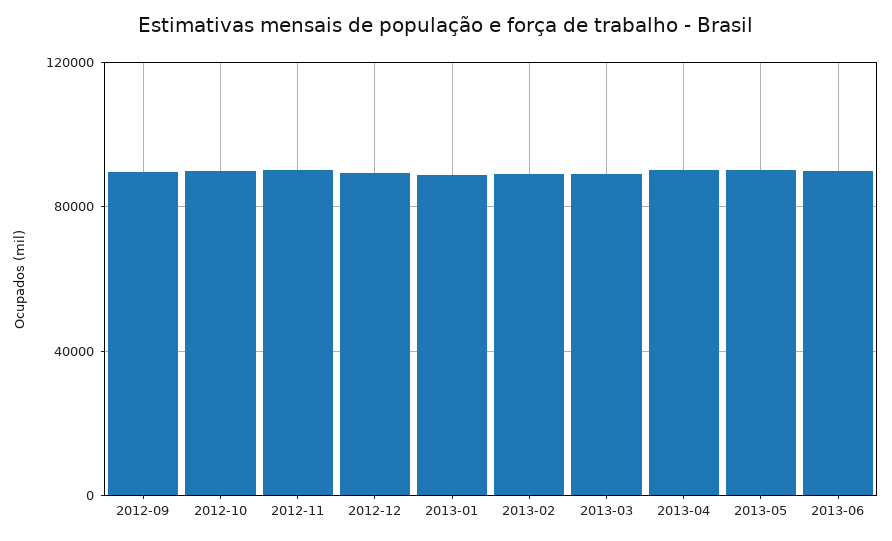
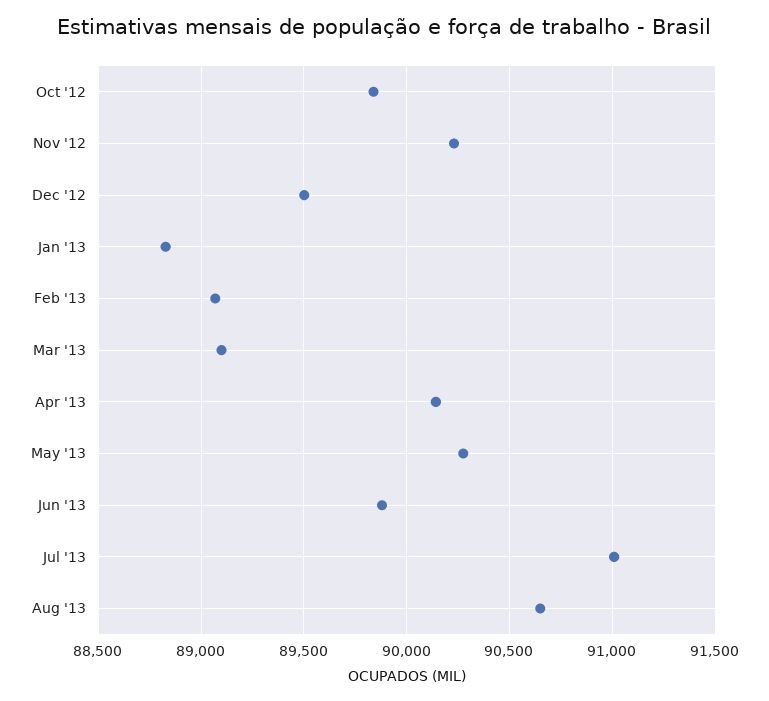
2012-09: 90000 -> none
Jul '13: none -> 91000
Aug '13: none -> 90650

